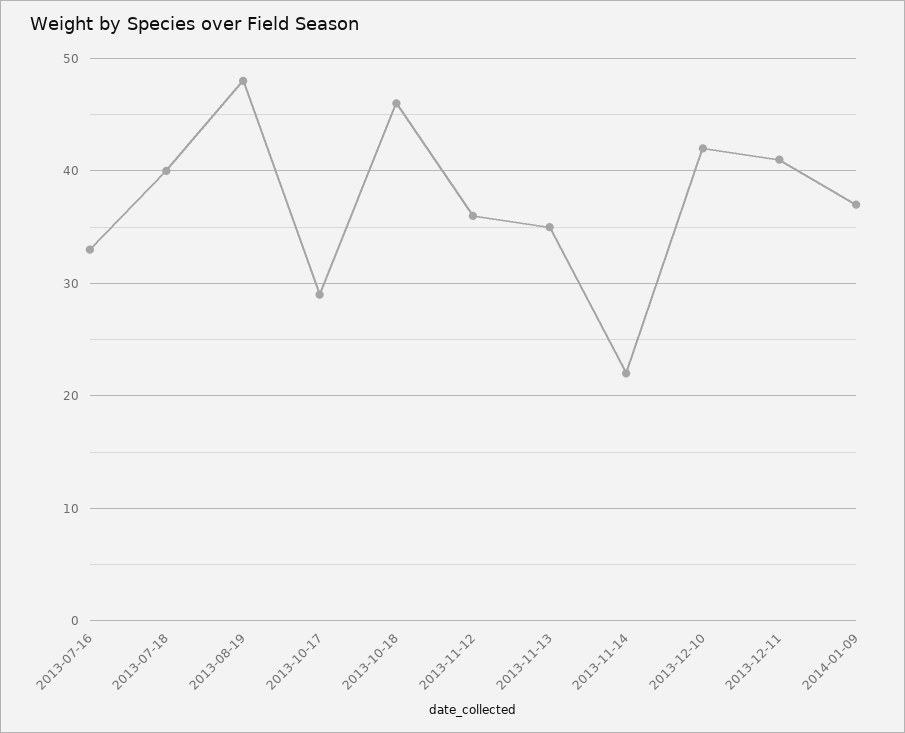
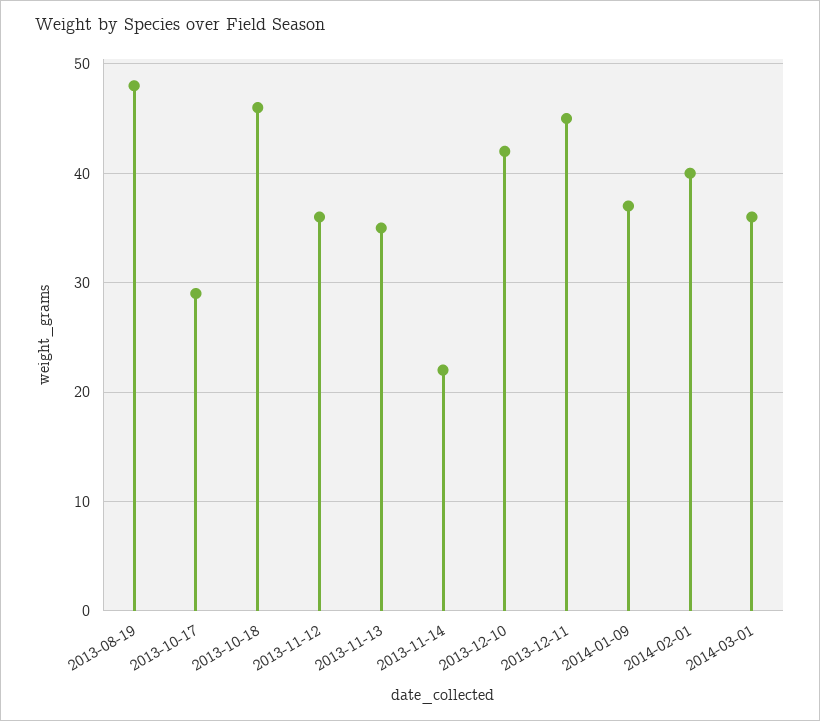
2013-07-16: 33 -> none
2013-07-18: 40 -> none
2013-12-11: 41 -> 45
2014-02-01: none -> 40
2014-03-01: none -> 36

